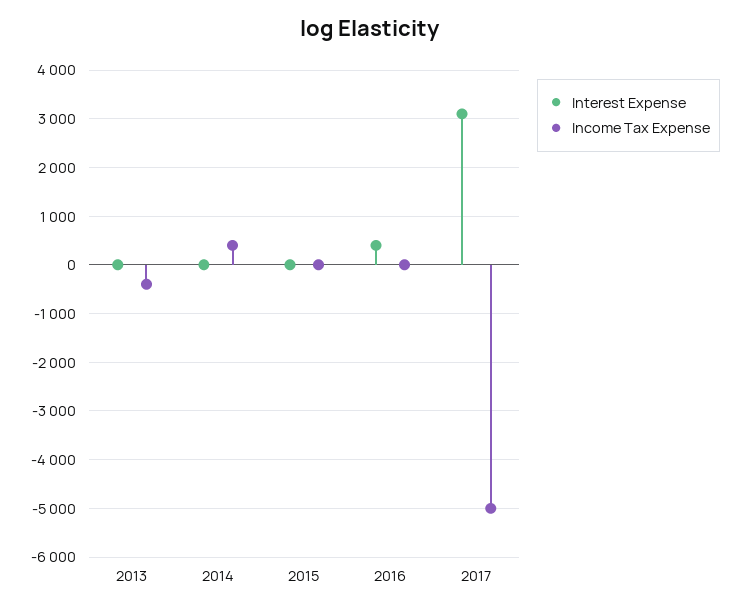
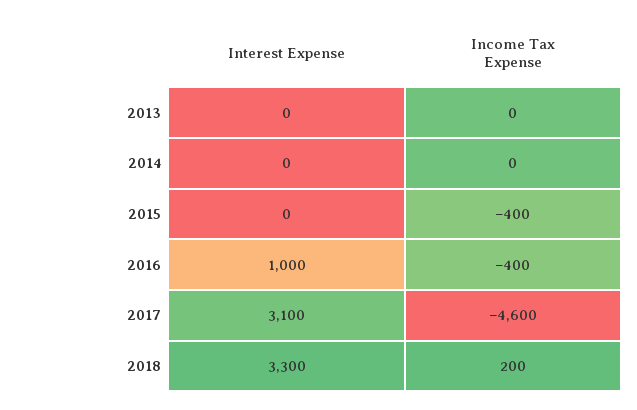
Income Tax Expense, 2013: -400 -> 0
Income Tax Expense, 2014: 400 -> 0
Income Tax Expense, 2015: 0 -> -400
Interest Expense, 2016: 400 -> 1000
Income Tax Expense, 2016: 0 -> -400
Income Tax Expense, 2017: -5000 -> -4600
Interest Expense, 2018: none -> 3300
Income Tax Expense, 2018: none -> 200

